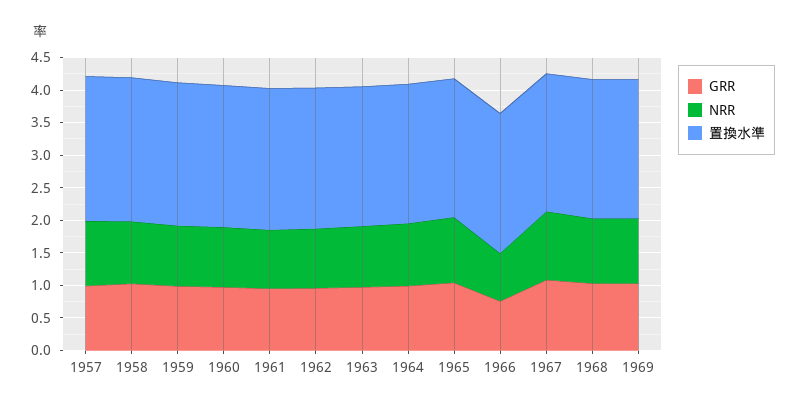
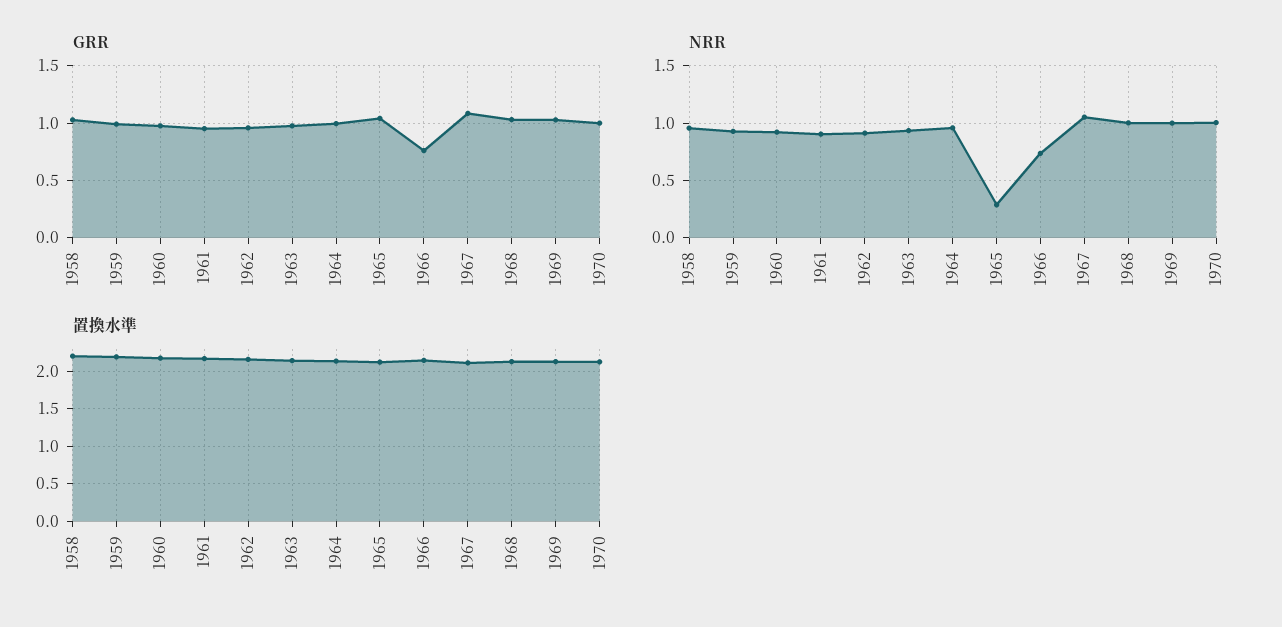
GRR, 1957: 1 -> none
NRR, 1957: 1 -> none
置換水準, 1957: 2.25 -> none
NRR, 1965: 1 -> 0.3
GRR, 1970: none -> 1
NRR, 1970: none -> 1
置換水準, 1970: none -> 2.1

